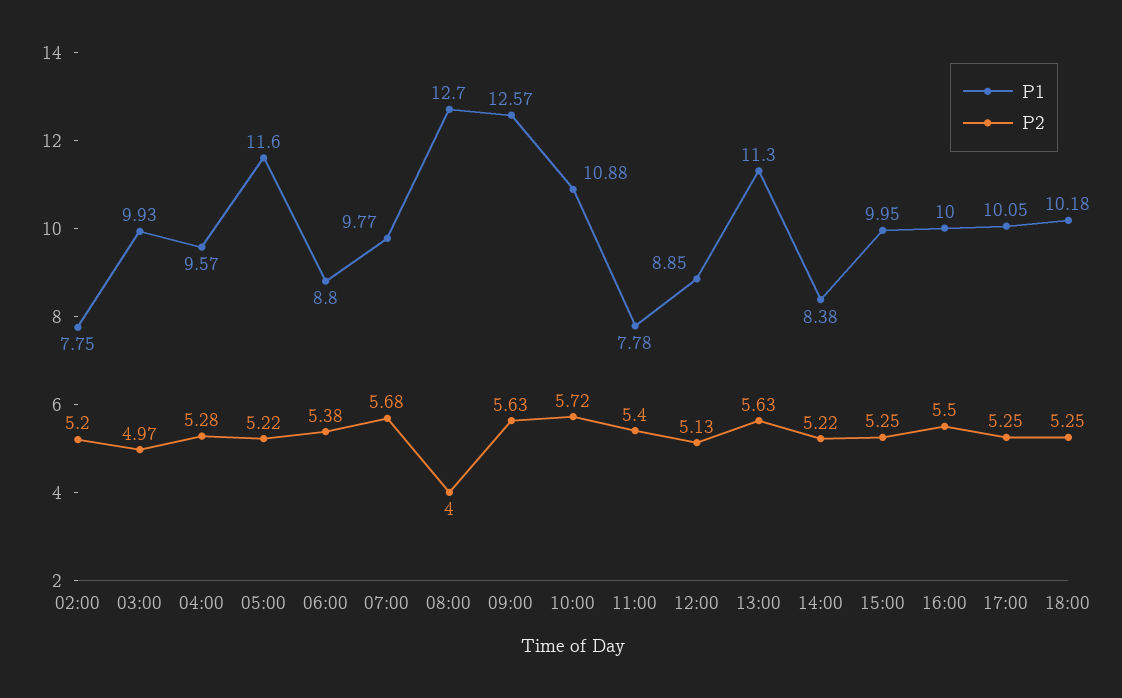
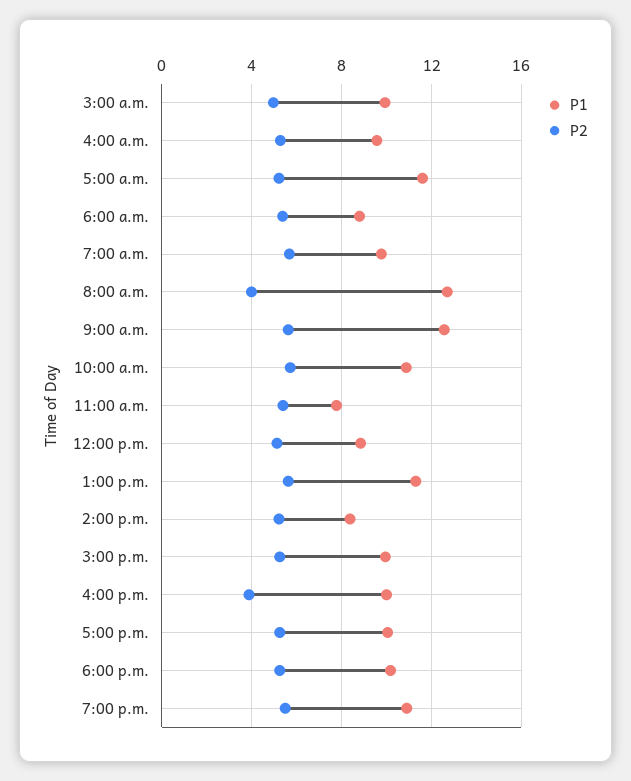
P1, 02:00: 7.75 -> none
P2, 02:00: 5.2 -> none
P2, 16:00: 5.5 -> 4
P1, 7:00 p.m.: none -> 11
P2, 7:00 p.m.: none -> 5.5

